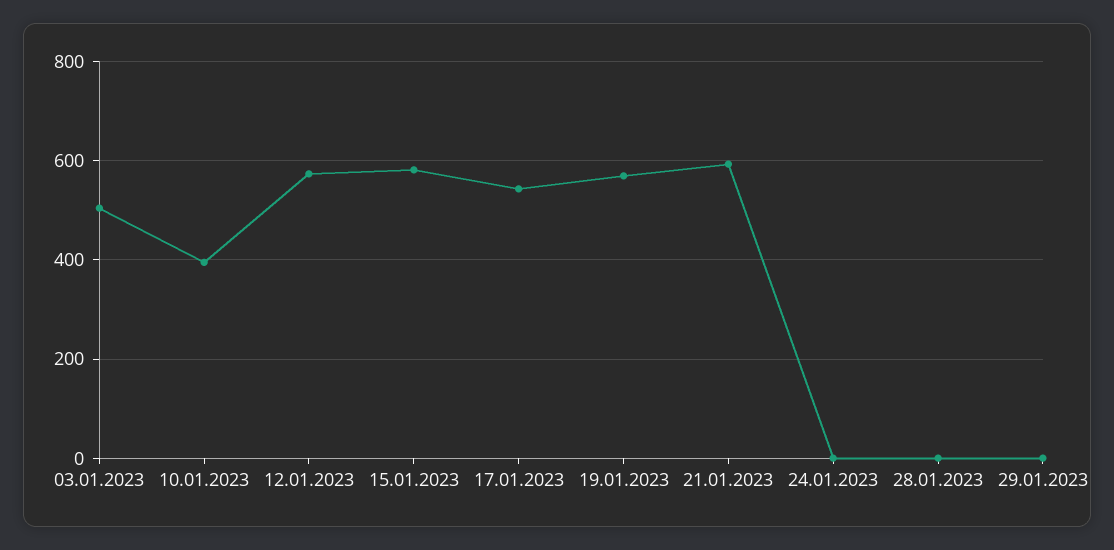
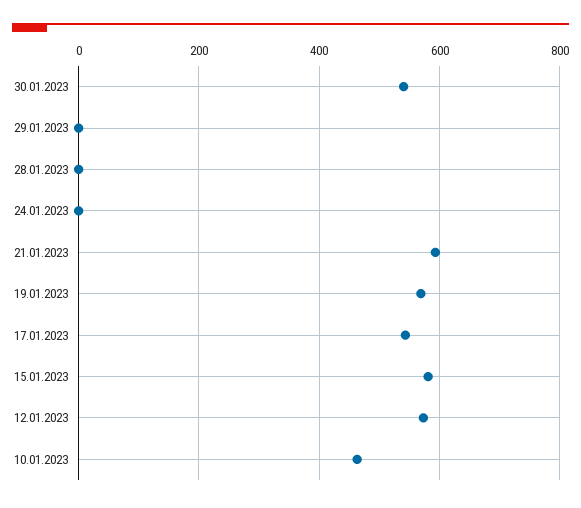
03.01.2023: 500 -> none
10.01.2023: 400 -> 460
30.01.2023: none -> 540

